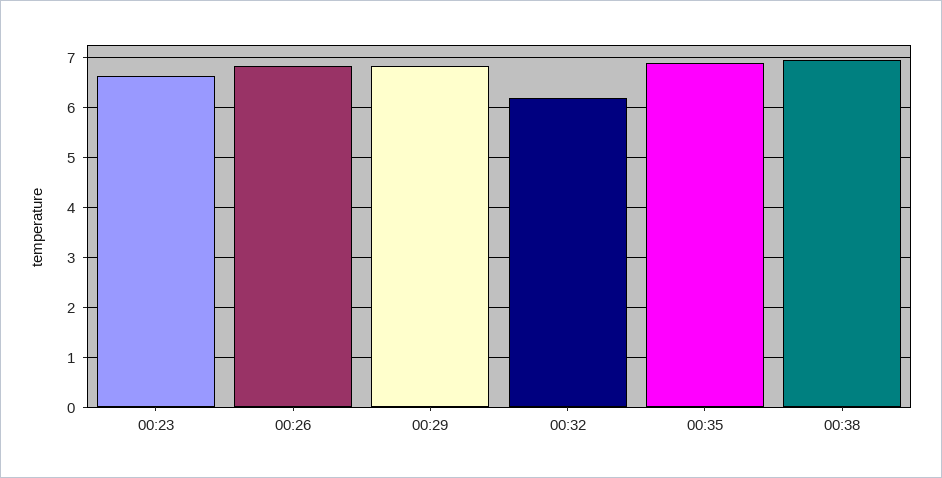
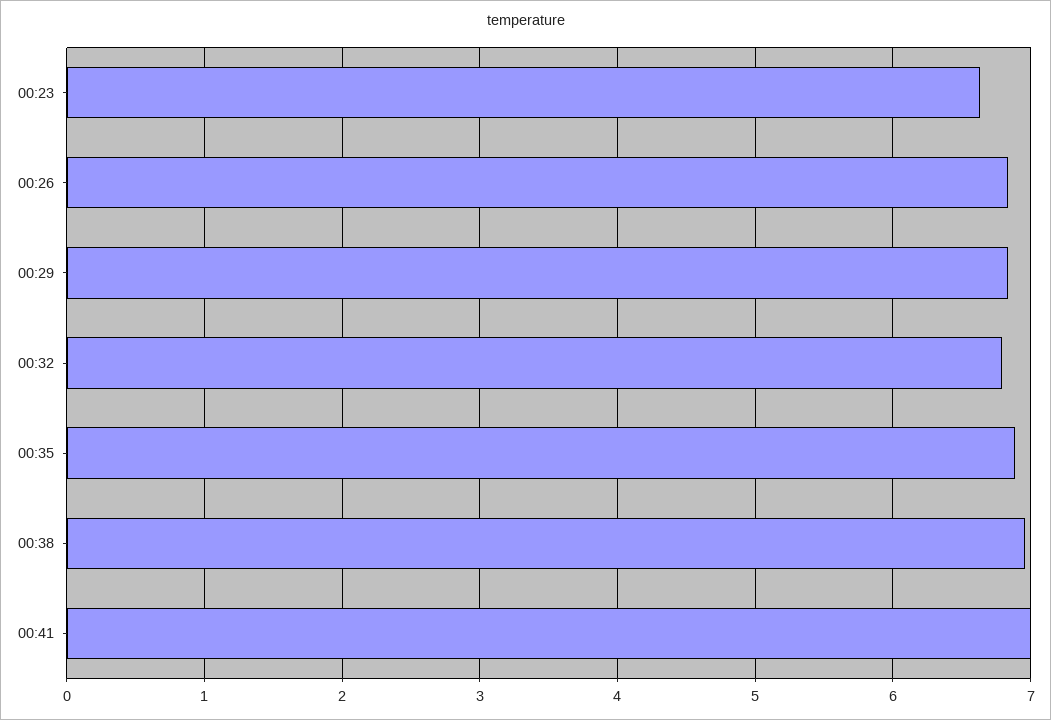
00:32: 6.2 -> 6.8
00:41: none -> 7

